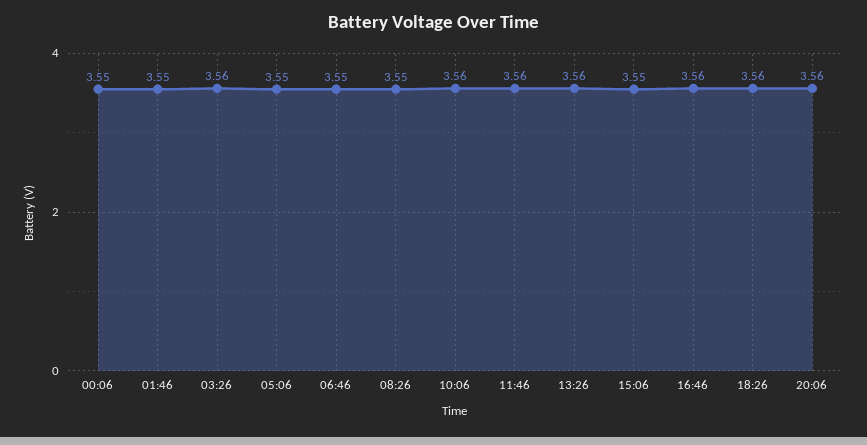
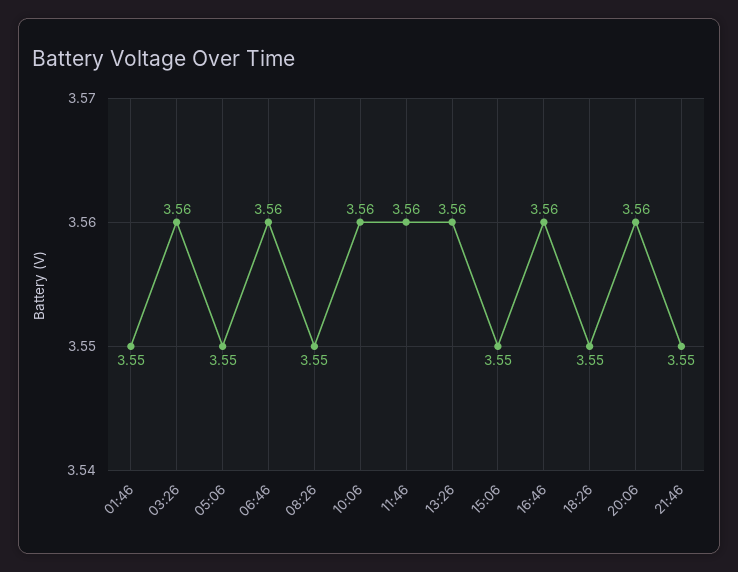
00:06: 3.55 -> none
06:46: 3.55 -> 3.56
18:26: 3.56 -> 3.55
21:46: none -> 3.55

